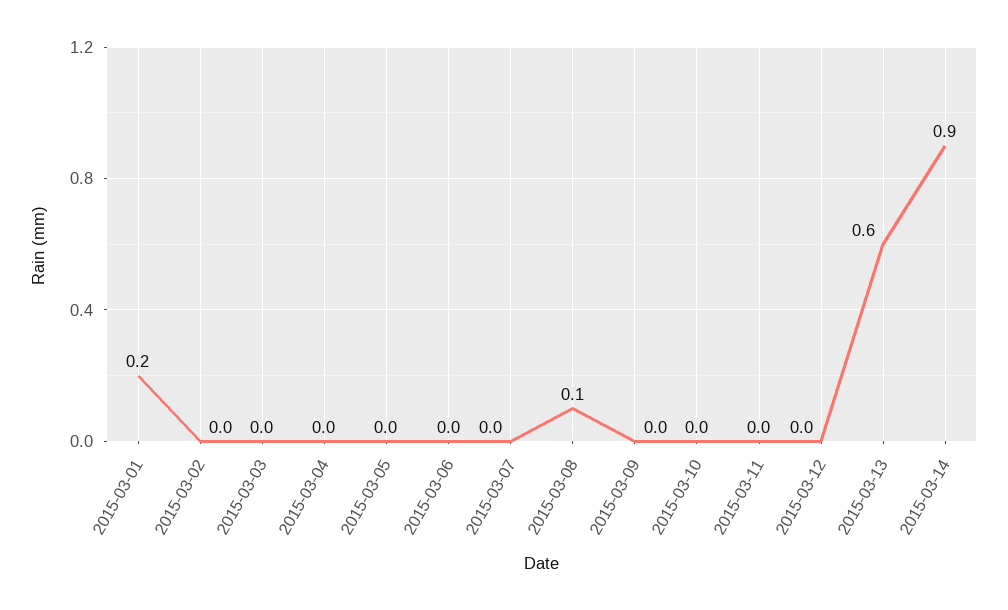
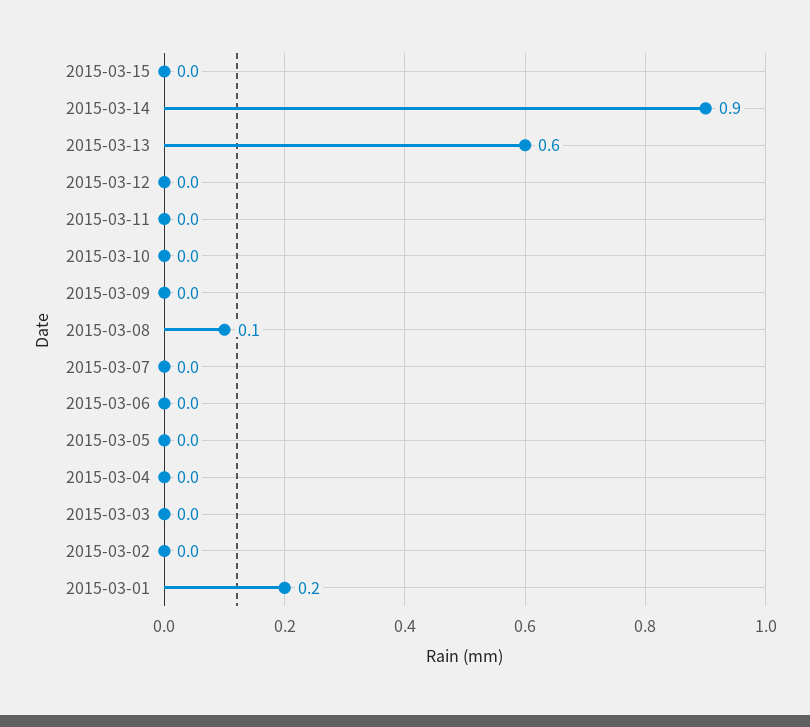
2015-03-15: none -> 0

